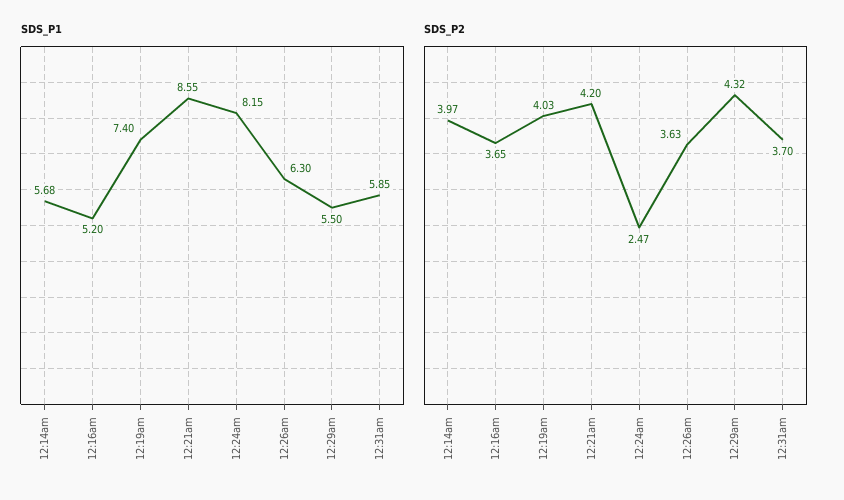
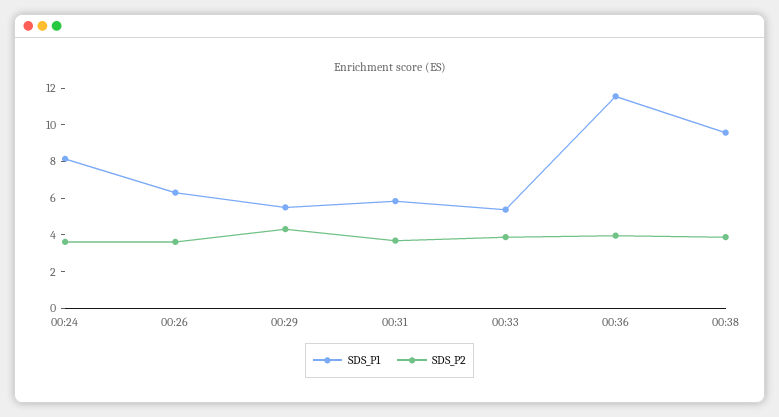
SDS_P1, 12:14am: 5.68 -> none
SDS_P1, 12:16am: 5.2 -> none
SDS_P1, 12:19am: 7.4 -> none
SDS_P1, 12:21am: 8.55 -> none
SDS_P2, 12:14am: 3.97 -> none
SDS_P2, 12:16am: 3.65 -> none
SDS_P2, 12:19am: 4.03 -> none
SDS_P2, 12:21am: 4.2 -> none
SDS_P2, 12:24am: 2.47 -> 3.5
SDS_P1, 00:33: none -> 5.5
SDS_P2, 00:33: none -> 4
SDS_P1, 00:36: none -> 11.5
SDS_P2, 00:36: none -> 4
SDS_P1, 00:38: none -> 9.5
SDS_P2, 00:38: none -> 4

